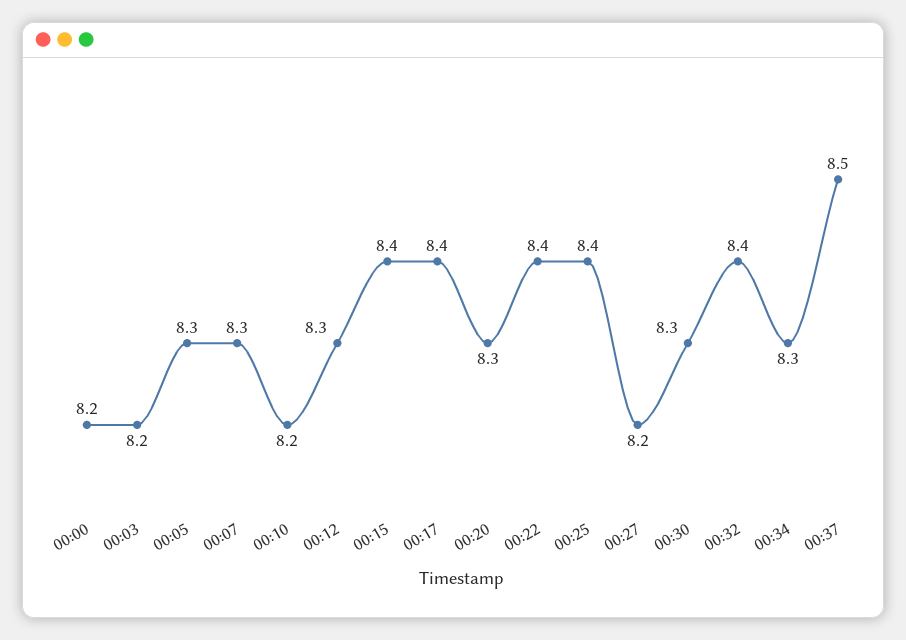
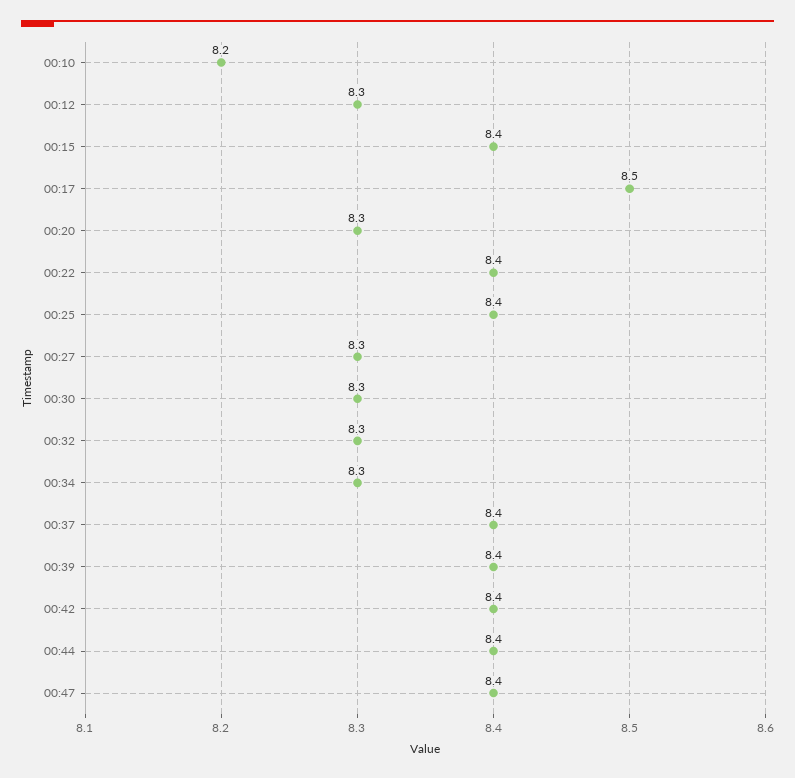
00:00: 8.2 -> none
00:03: 8.2 -> none
00:05: 8.3 -> none
00:07: 8.3 -> none
00:17: 8.4 -> 8.5
00:27: 8.2 -> 8.3
00:32: 8.4 -> 8.3
00:37: 8.5 -> 8.4
00:39: none -> 8.4
00:42: none -> 8.4
00:44: none -> 8.4
00:47: none -> 8.4

